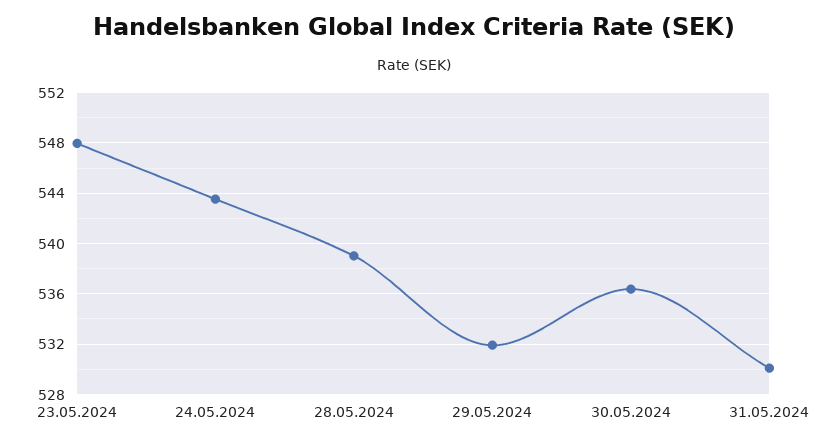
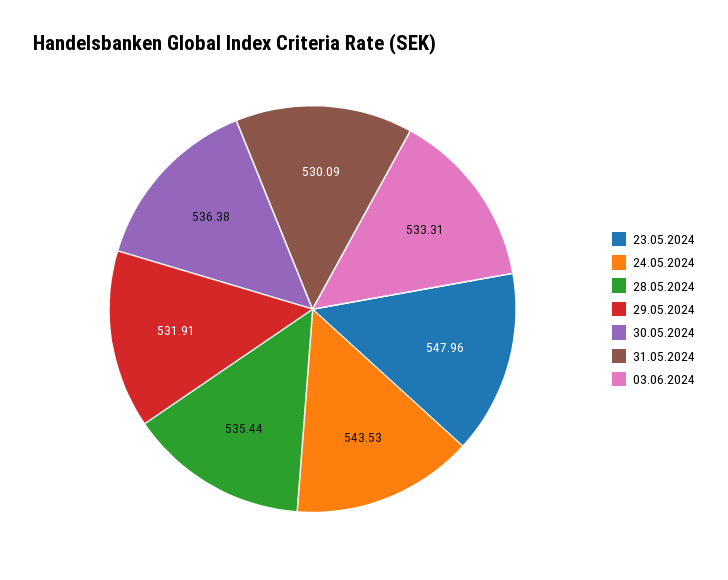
28.05.2024: 539 -> 535.44
03.06.2024: none -> 533.31

